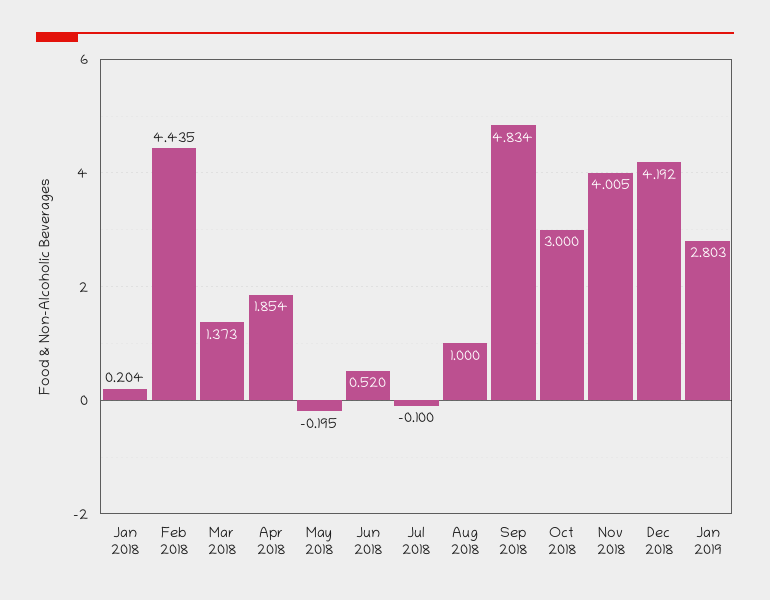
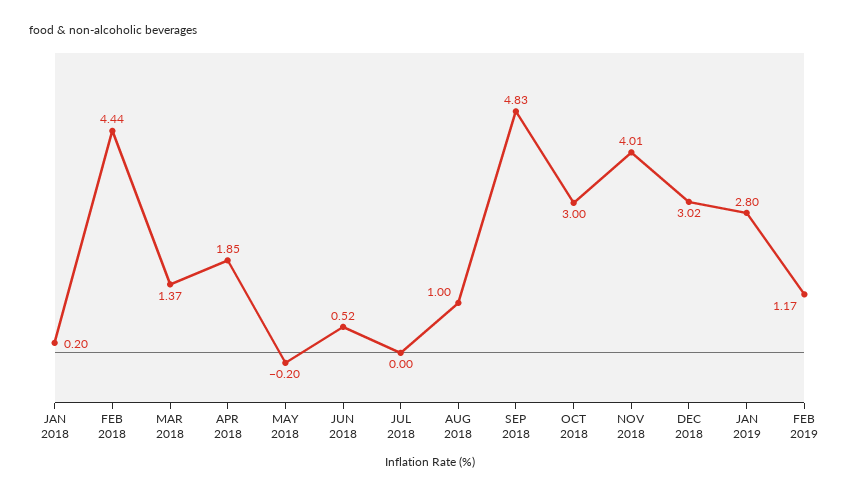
Jul 2018: -0.1 -> 0
Dec 2018: 4.192 -> 3.02
FEB 2019: none -> 1.17

